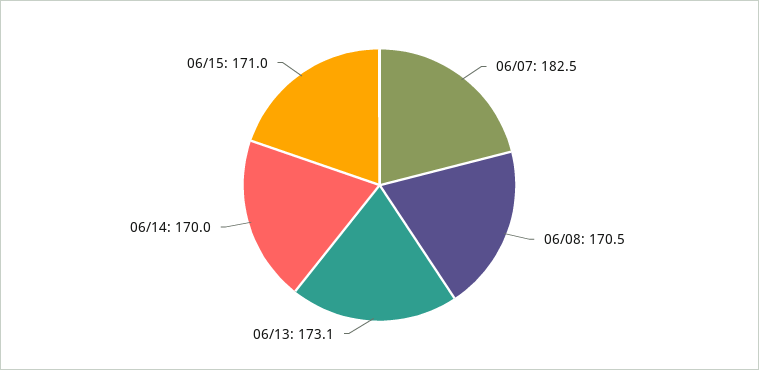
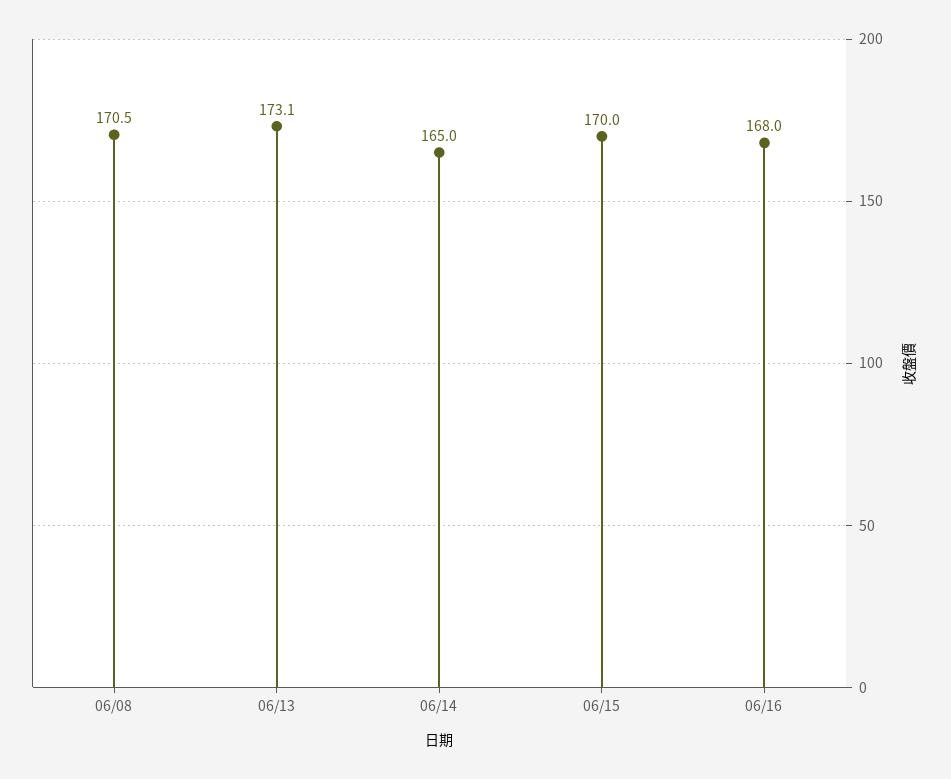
06/07: 182.5 -> none
06/14: 170 -> 165
06/15: 171 -> 170
06/16: none -> 168

